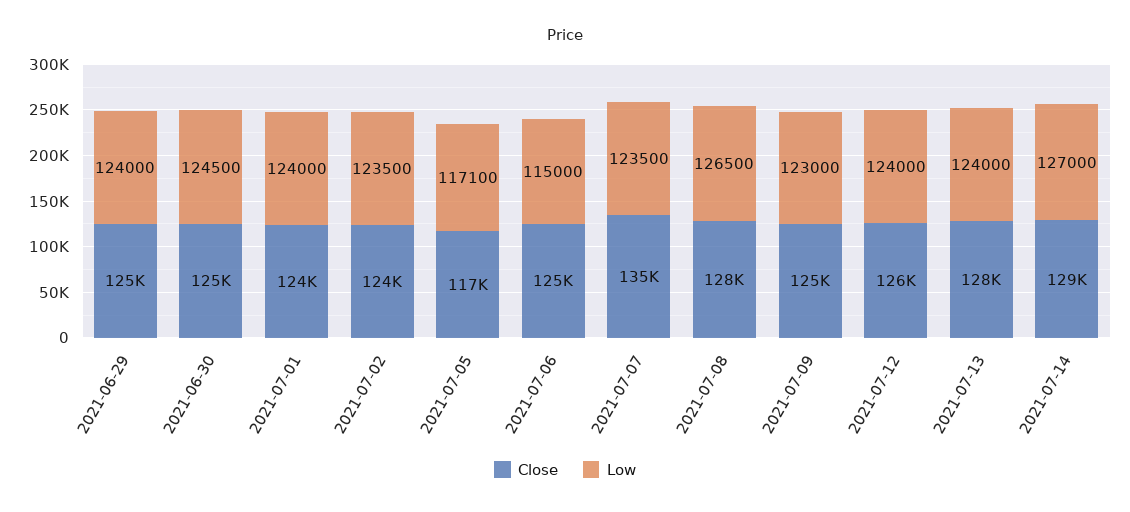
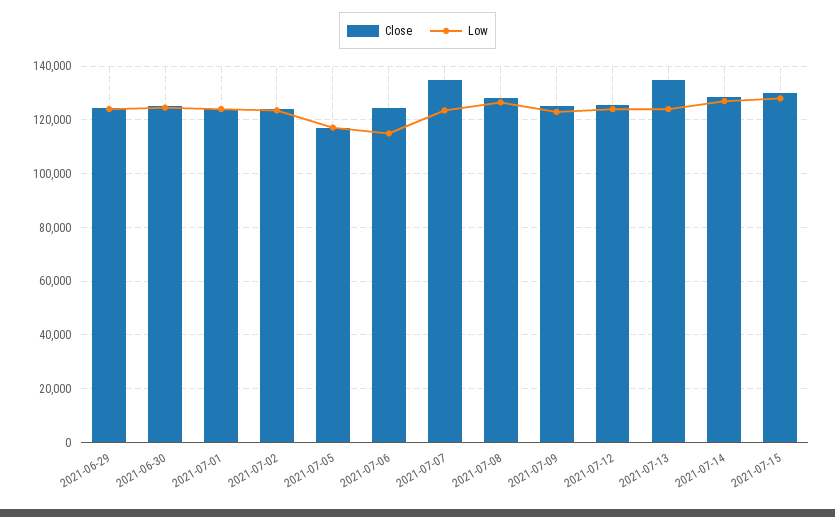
Close, 2021-07-13: 128000 -> 135000
Close, 2021-07-15: none -> 130000
Low, 2021-07-15: none -> 127500

